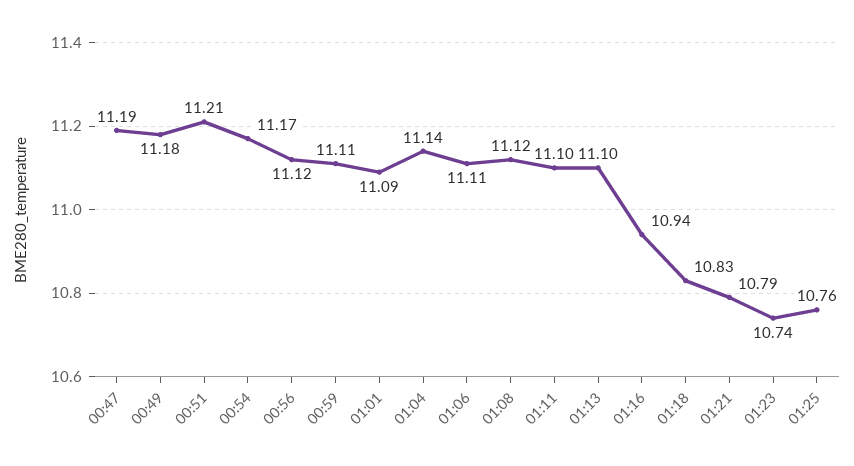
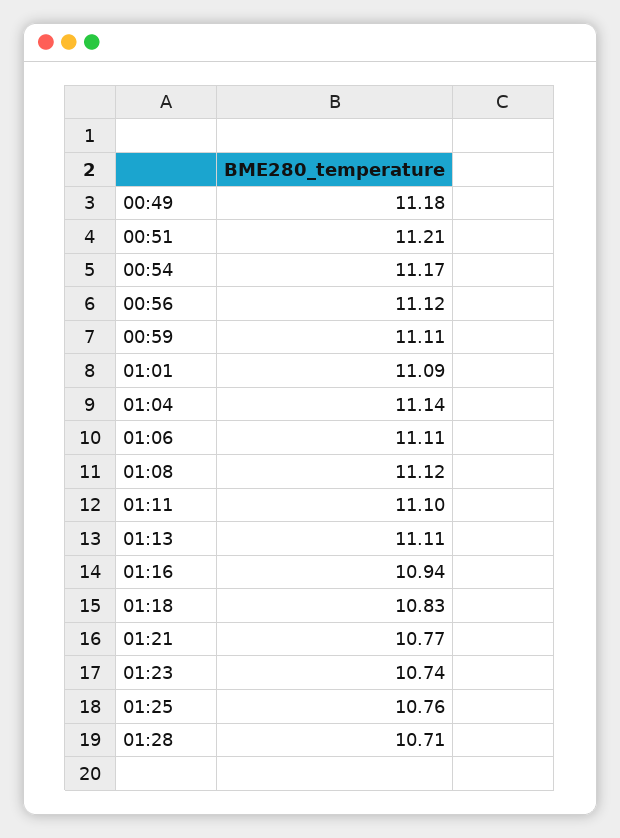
00:47: 11.19 -> none
01:13: 11.1 -> 11.11
01:21: 10.79 -> 10.77
01:28: none -> 10.71

